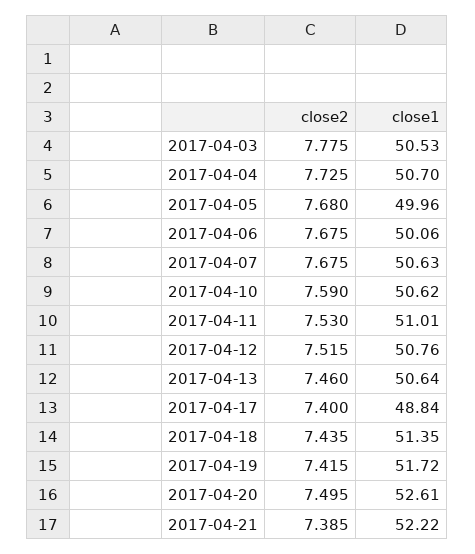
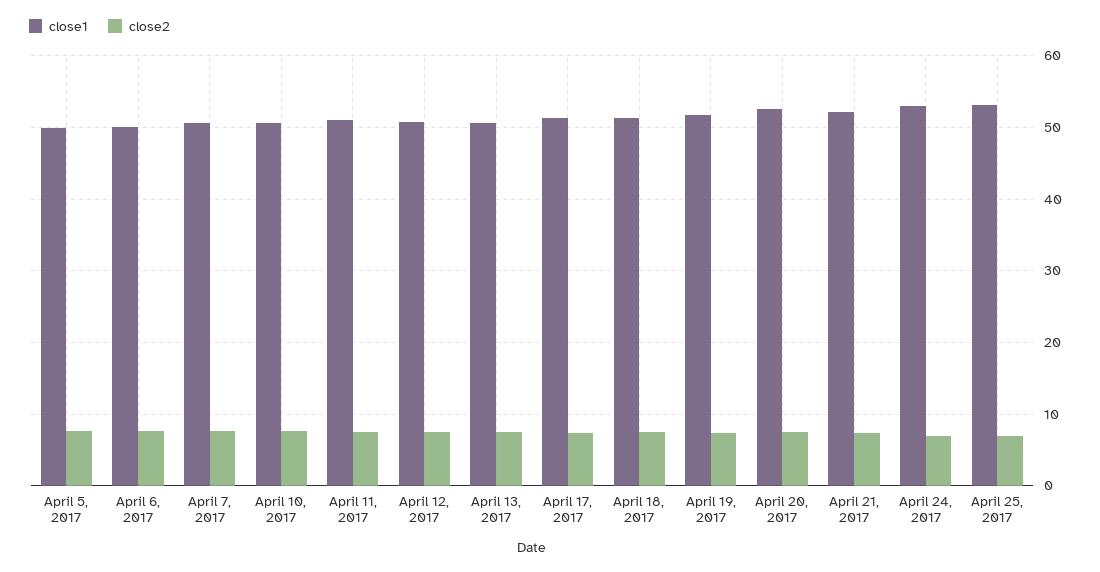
close2, 2017-04-03: 7.775 -> none
close1, 2017-04-03: 50.53 -> none
close2, 2017-04-04: 7.725 -> none
close1, 2017-04-04: 50.7 -> none
close1, 2017-04-17: 48.84 -> 51
close1, April 24, 2017: none -> 53
close2, April 24, 2017: none -> 7
close1, April 25, 2017: none -> 53
close2, April 25, 2017: none -> 7

